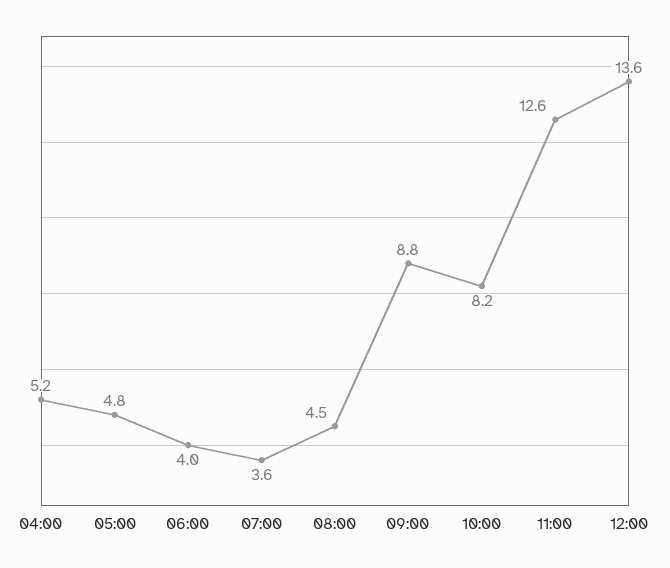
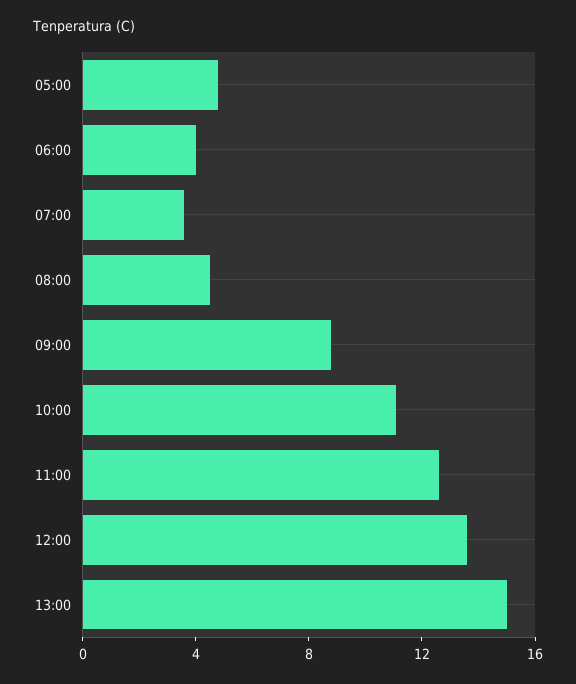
04:00: 5.2 -> none
10:00: 8.2 -> 11
13:00: none -> 15

